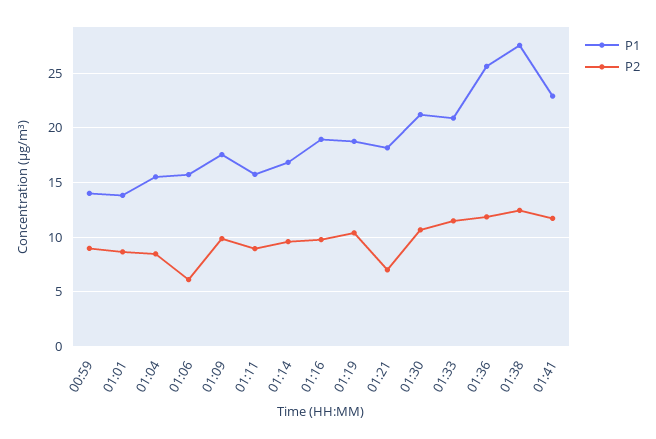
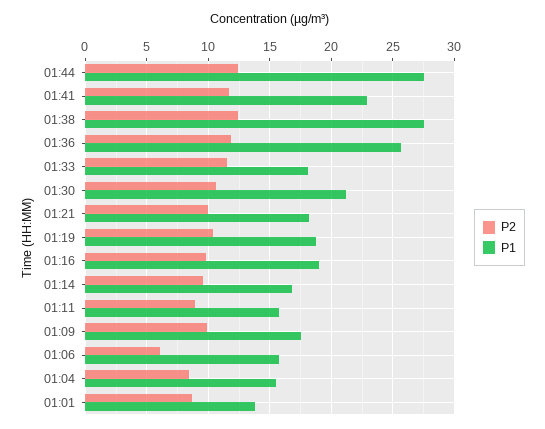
P1, 00:59: 14 -> none
P2, 00:59: 9 -> none
P2, 01:21: 7 -> 10
P1, 01:33: 21 -> 18
P2, 01:44: none -> 12.5
P1, 01:44: none -> 27.5

